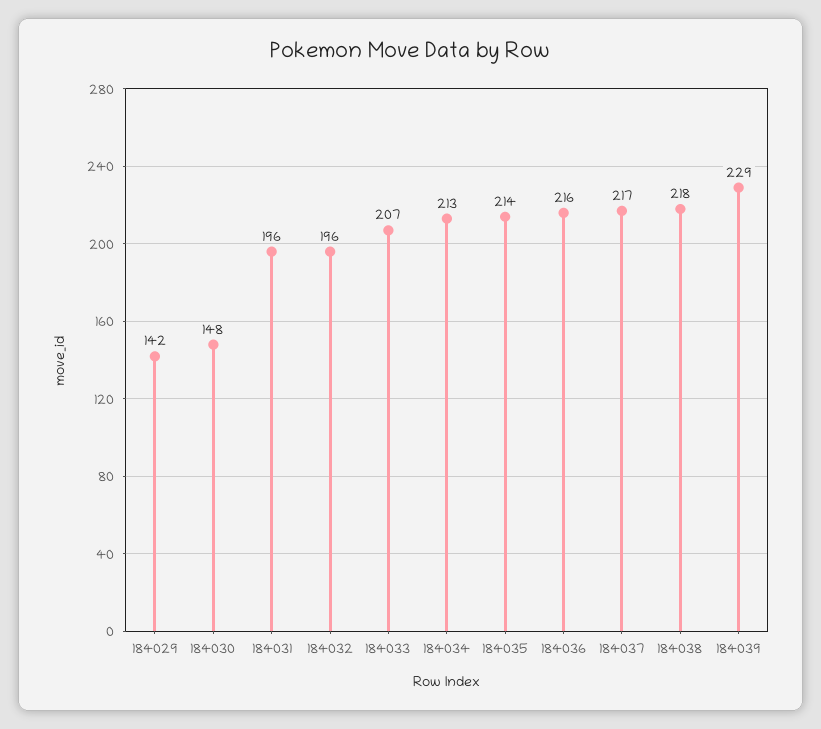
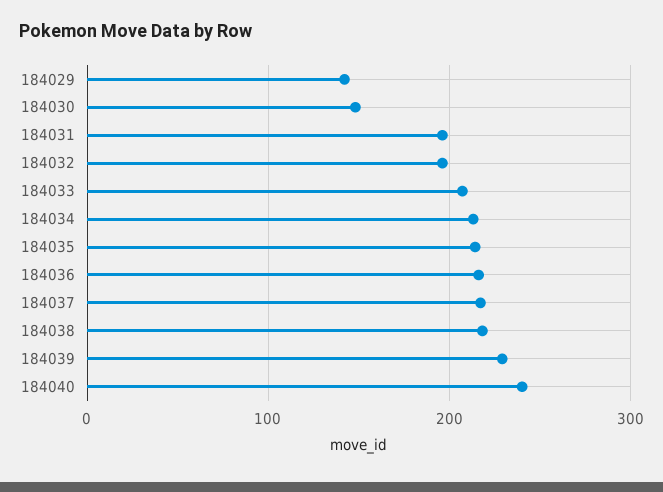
184040: none -> 240

